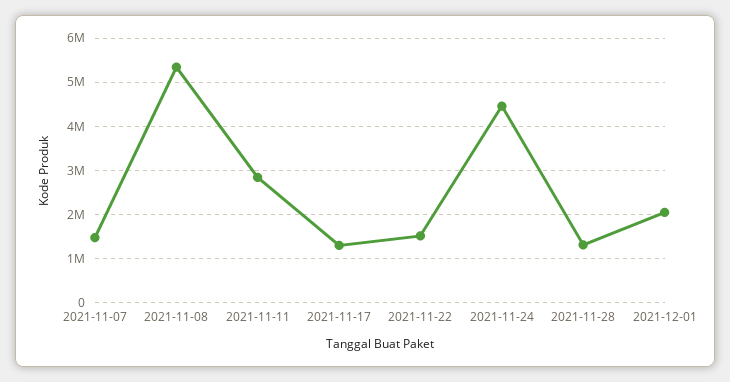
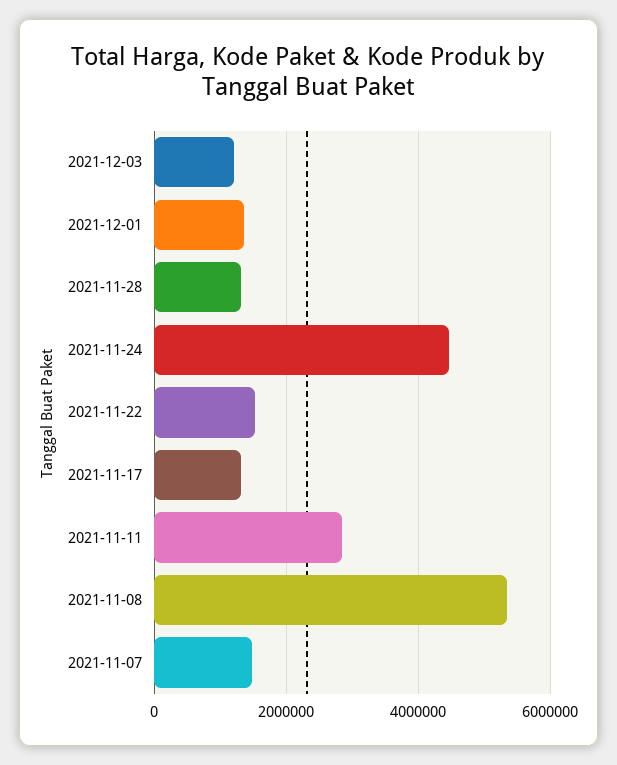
2021-12-01: 2000000 -> 1400000
2021-12-03: none -> 1200000

